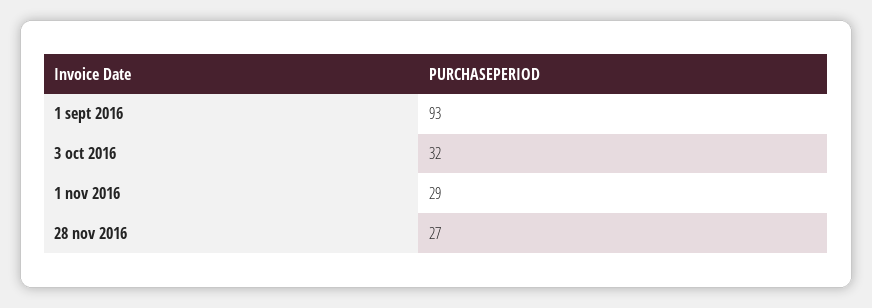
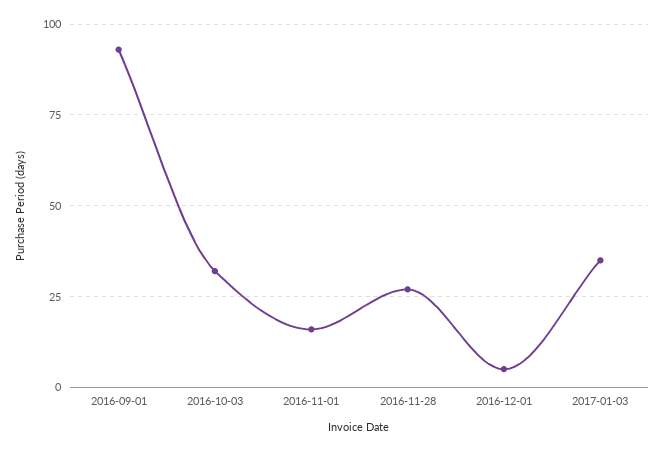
1 nov 2016: 29 -> 15
2016-12-01: none -> 5
2017-01-03: none -> 35

